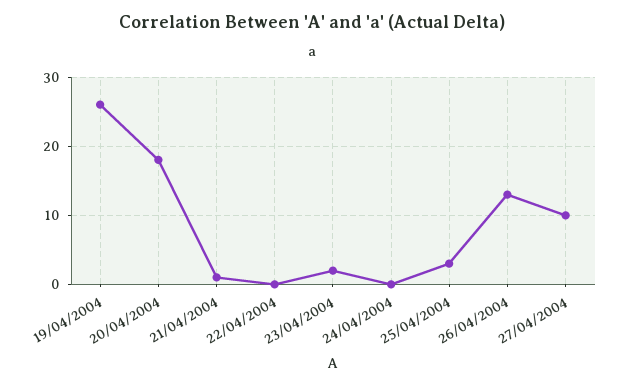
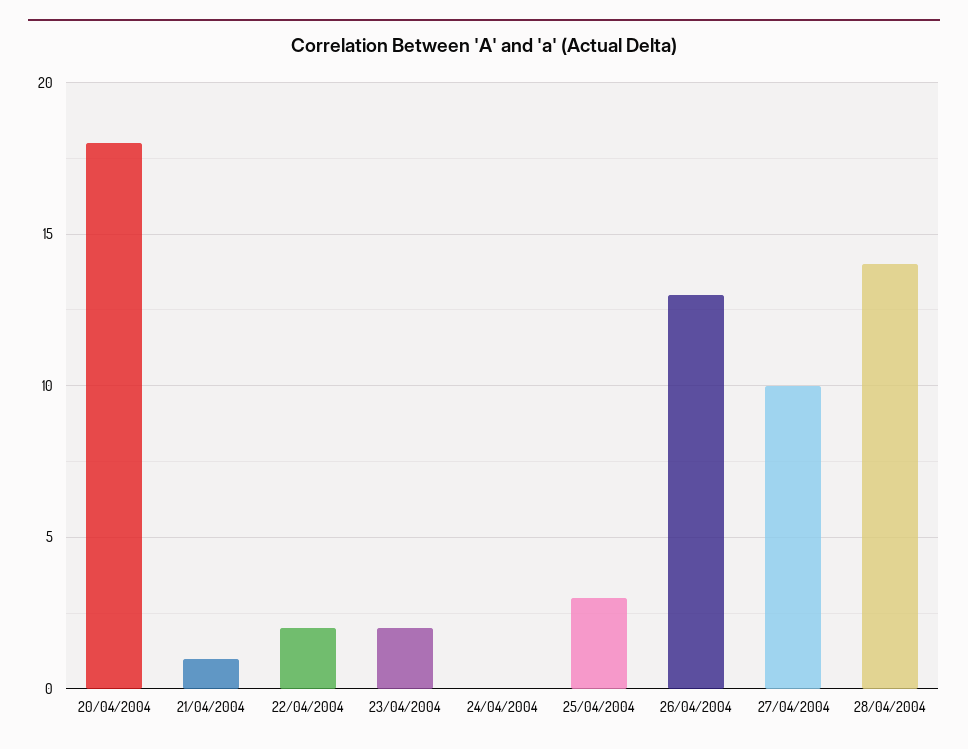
19/04/2004: 26 -> none
22/04/2004: 0 -> 2
28/04/2004: none -> 14

